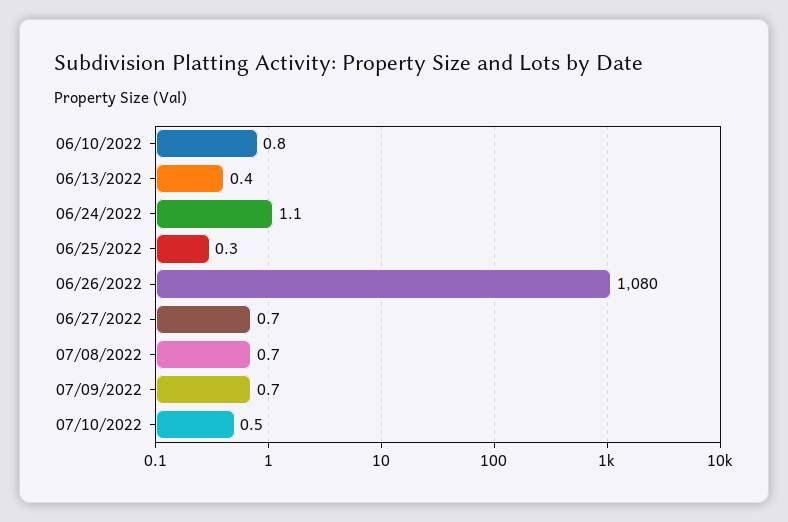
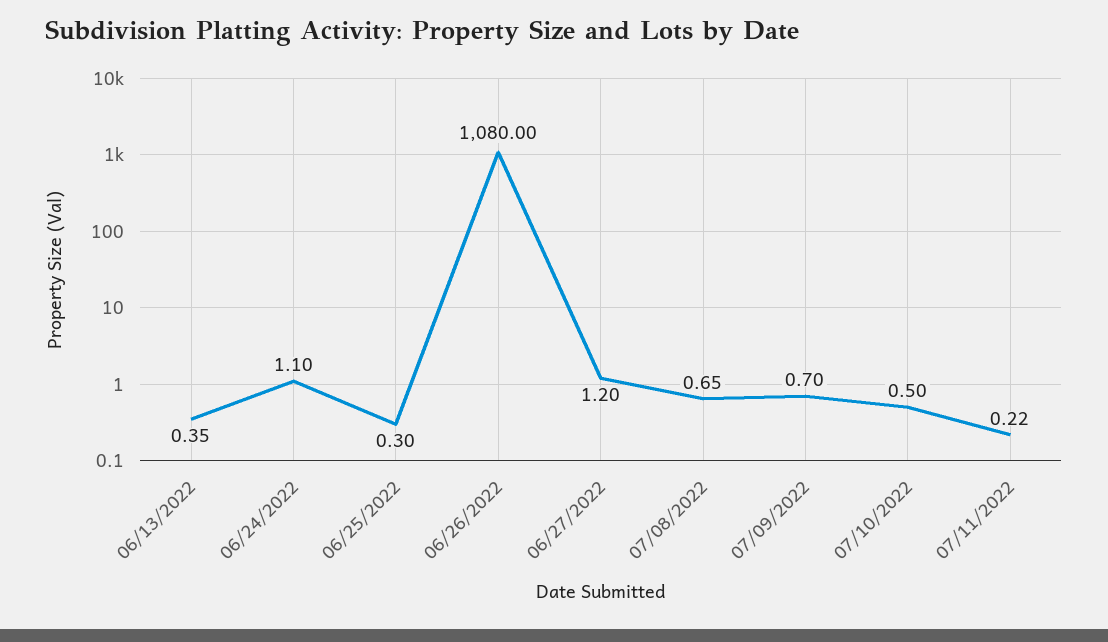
06/10/2022: 0.8 -> none
06/27/2022: 0.7 -> 1.2
07/11/2022: none -> 0.22

